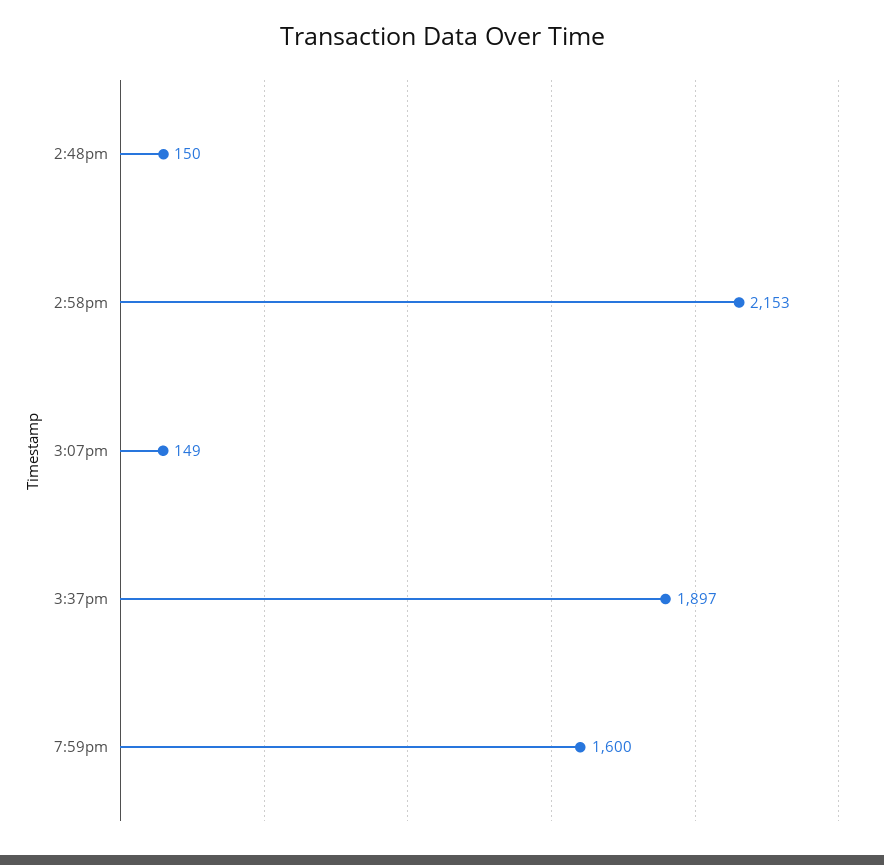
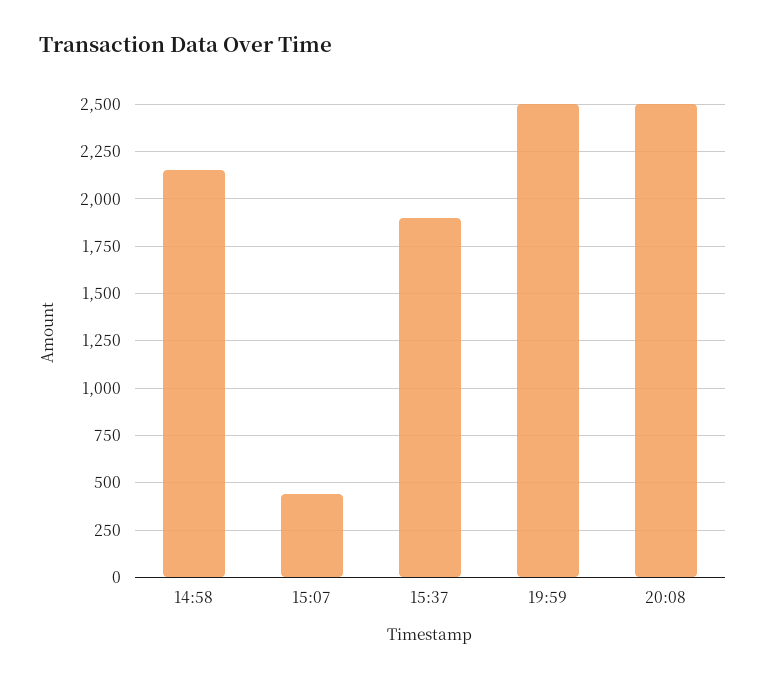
2:48pm: 150 -> none
3:07pm: 149 -> 450
7:59pm: 1600 -> 2500
20:08: none -> 2500

